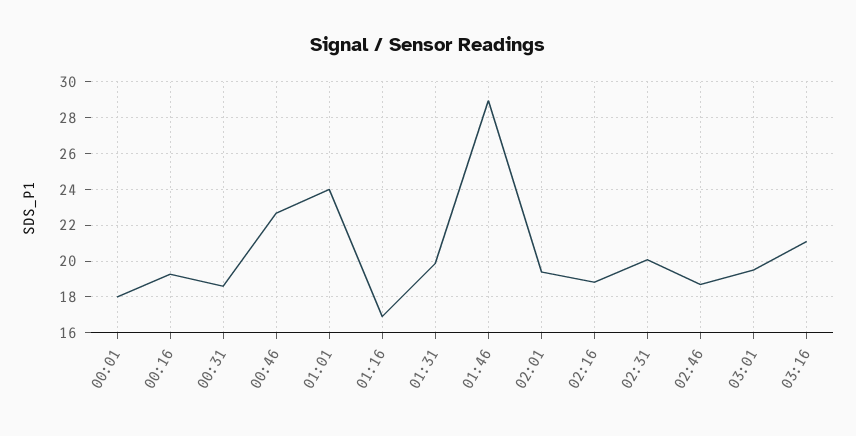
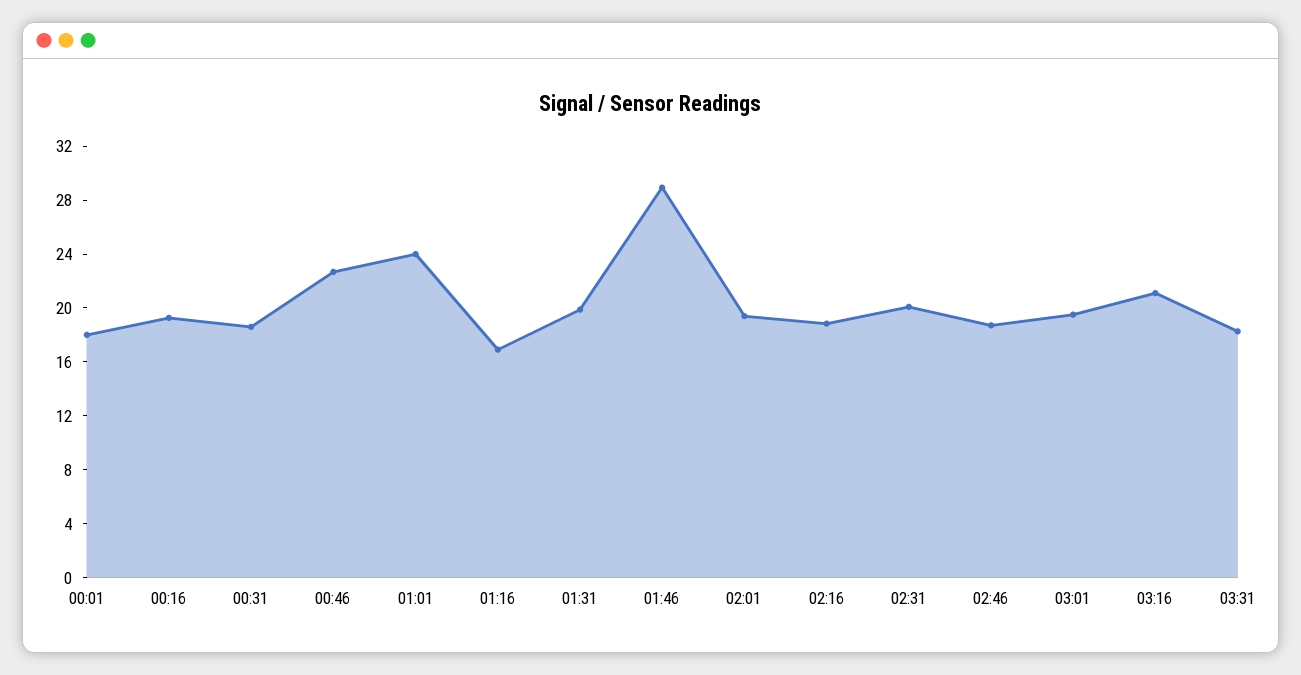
03:31: none -> 18

